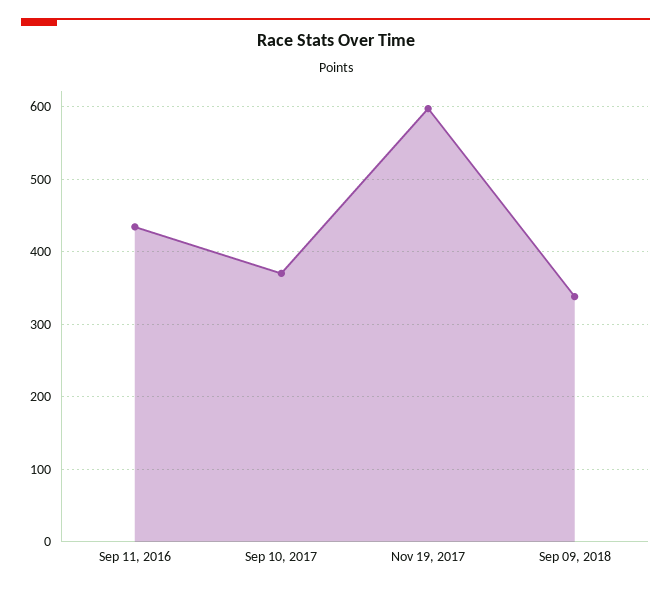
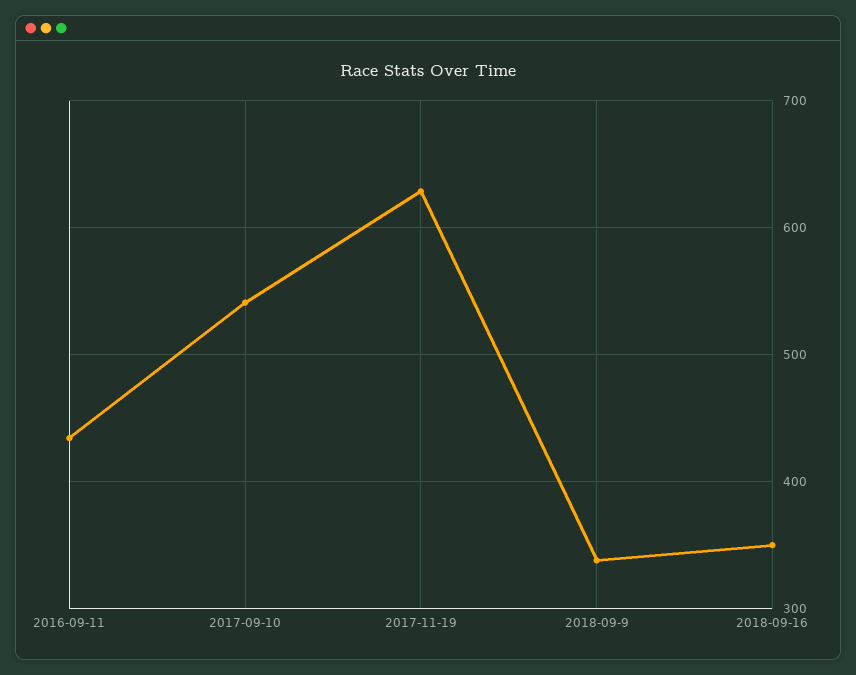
Sep 10, 2017: 370 -> 540
Nov 19, 2017: 600 -> 630
2018-09-16: none -> 350

